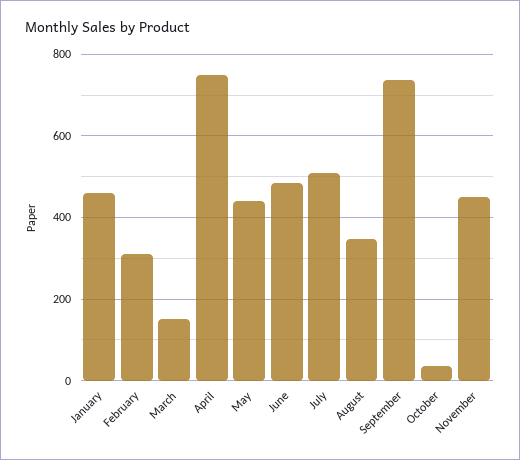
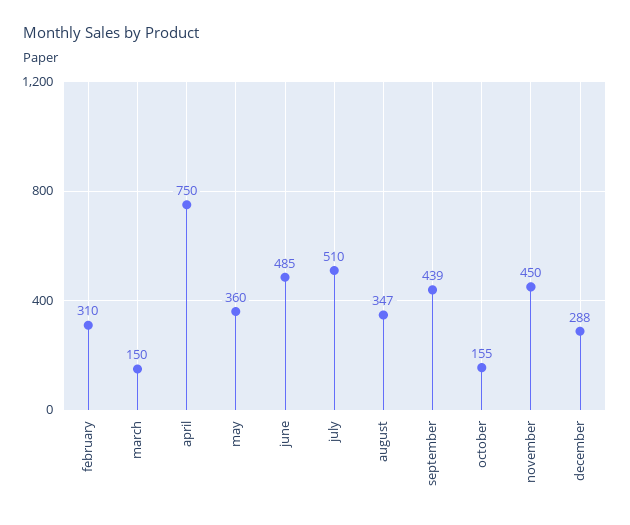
January: 460 -> none
May: 440 -> 360
September: 740 -> 439
October: 40 -> 155
december: none -> 288

